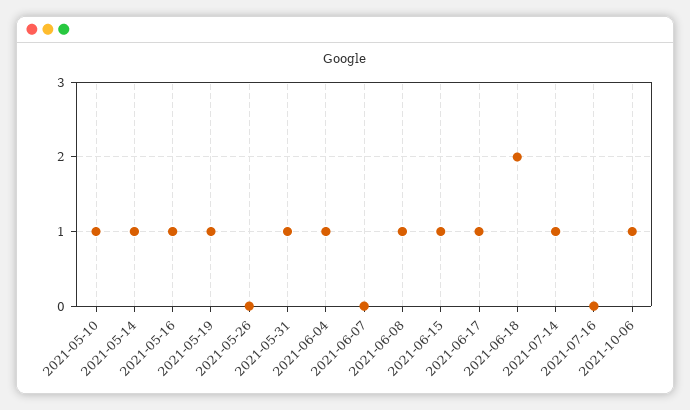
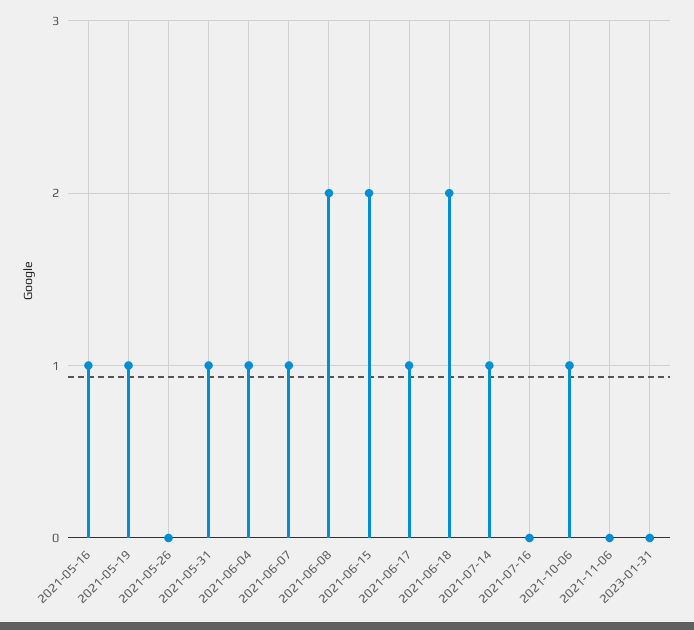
2021-05-10: 1 -> none
2021-05-14: 1 -> none
2021-06-07: 0 -> 1
2021-06-08: 1 -> 2
2021-06-15: 1 -> 2
2021-11-06: none -> 0
2023-01-31: none -> 0

